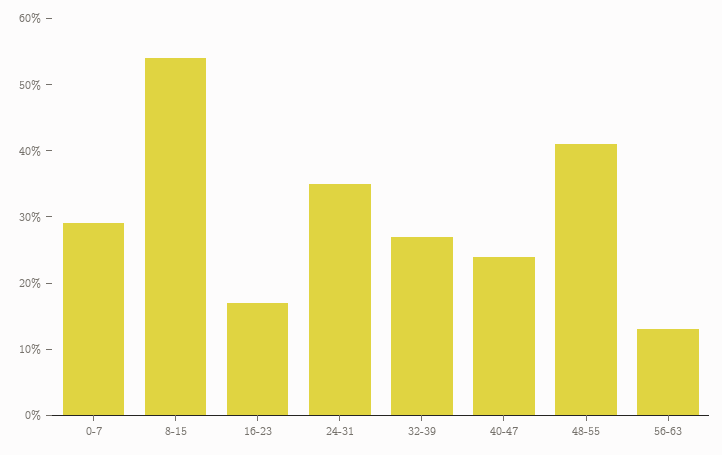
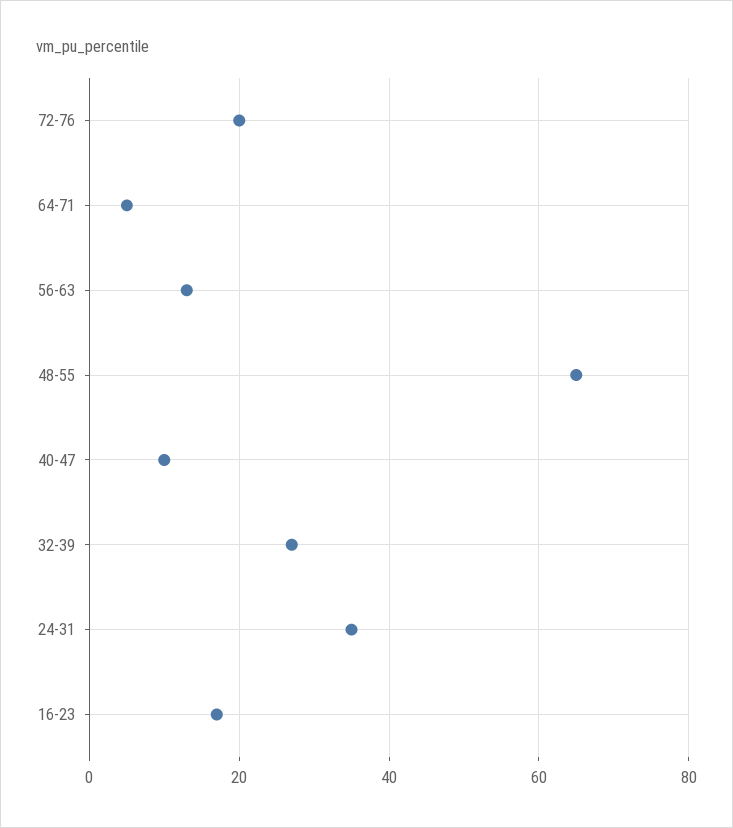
0-7: 30 -> none
8-15: 55 -> none
40-47: 25 -> 10
48-55: 40 -> 65
72-76: none -> 20
64-71: none -> 5

